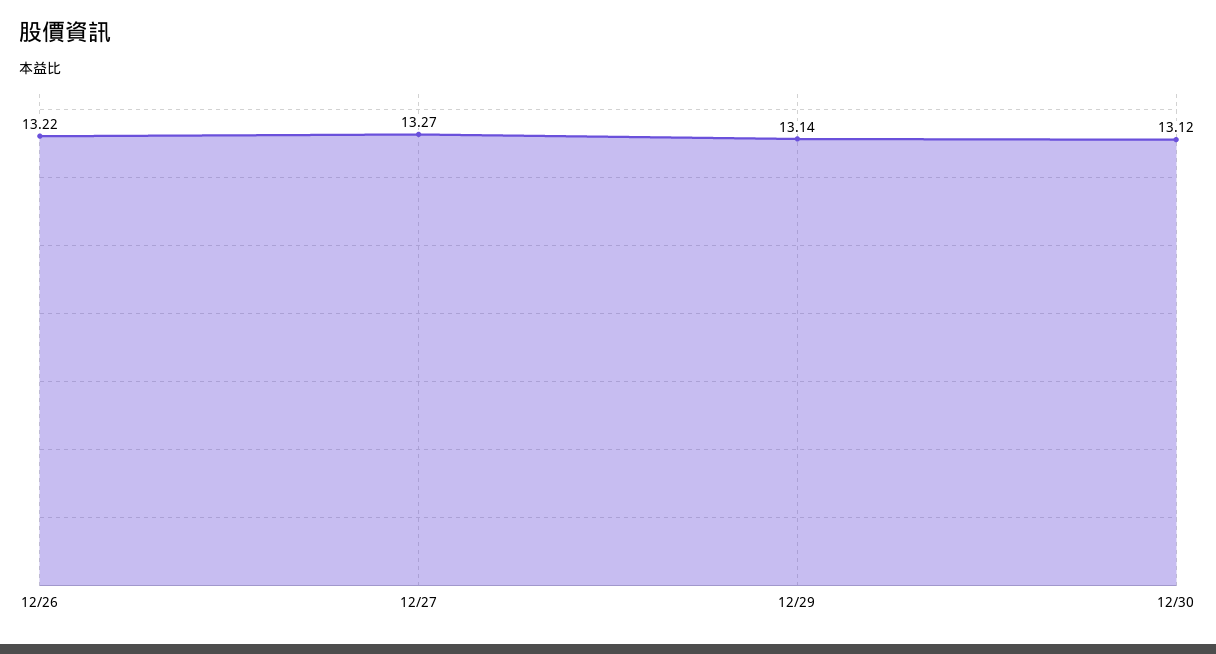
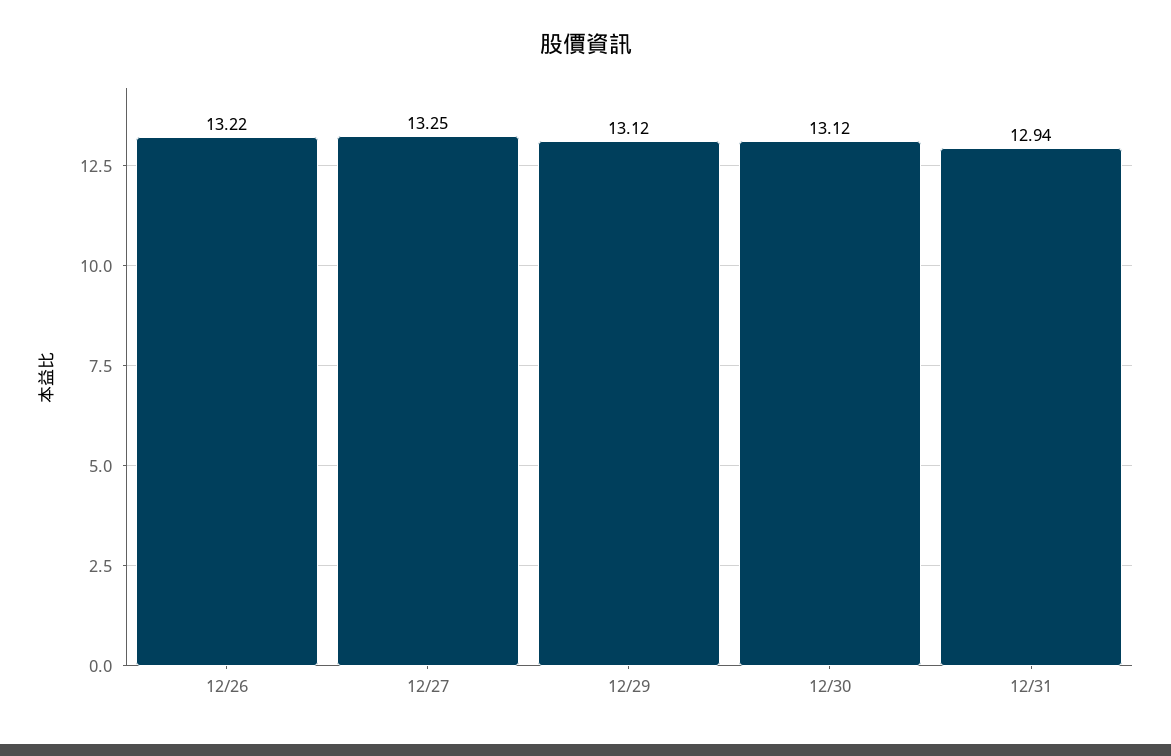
12/27: 13.27 -> 13.25
12/29: 13.14 -> 13.12
12/31: none -> 12.94

